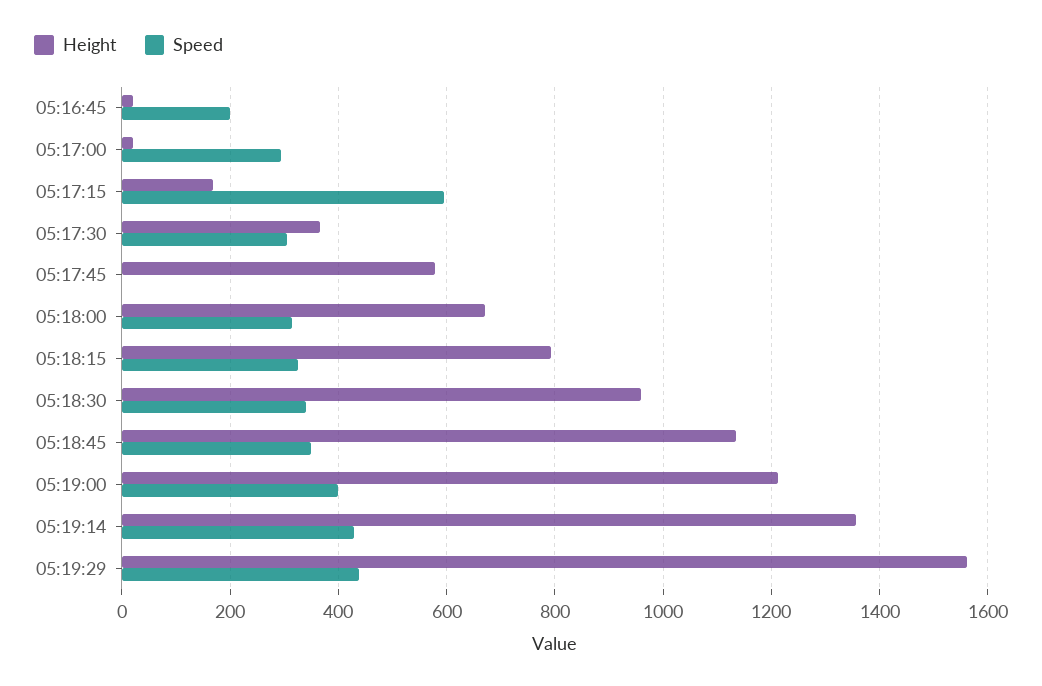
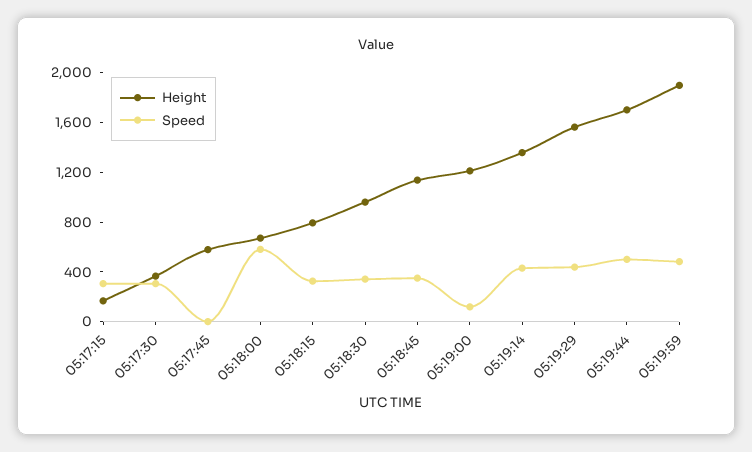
Height, 05:16:45: 20 -> none
Speed, 05:16:45: 200 -> none
Height, 05:17:00: 20 -> none
Speed, 05:17:00: 300 -> none
Speed, 05:17:15: 600 -> 300
Speed, 05:18:00: 320 -> 600
Speed, 05:19:00: 400 -> 100
Height, 05:19:44: none -> 1700
Speed, 05:19:44: none -> 500
Height, 05:19:59: none -> 1900
Speed, 05:19:59: none -> 500

